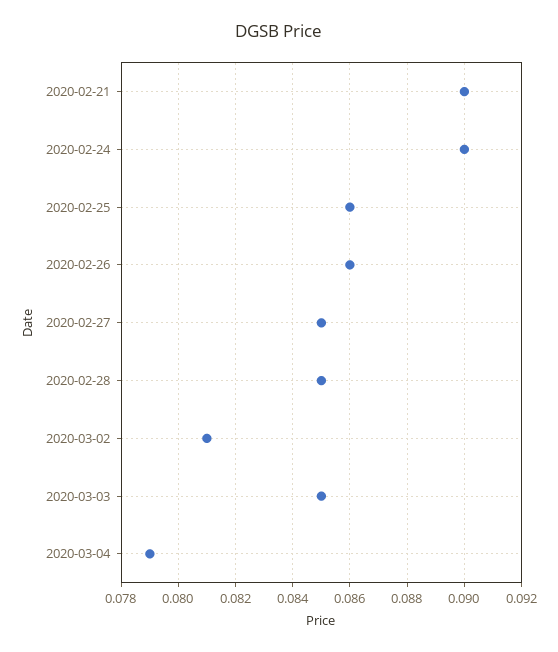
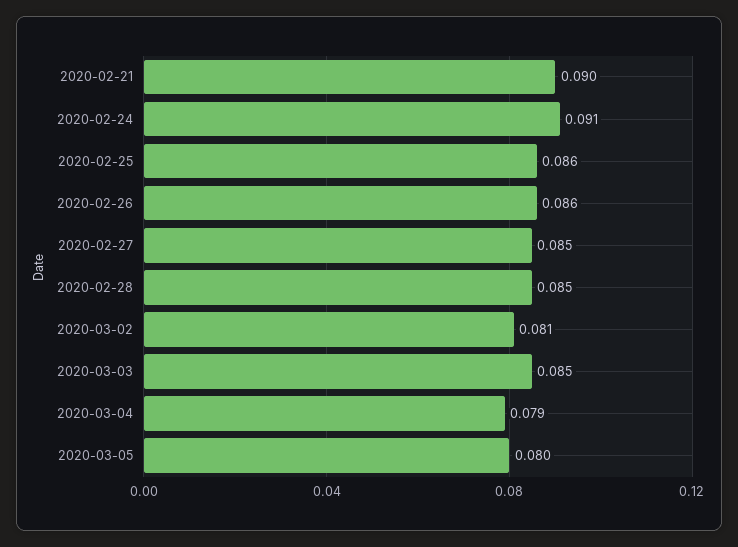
2020-02-24: 0.09 -> 0.091
2020-03-05: none -> 0.08

